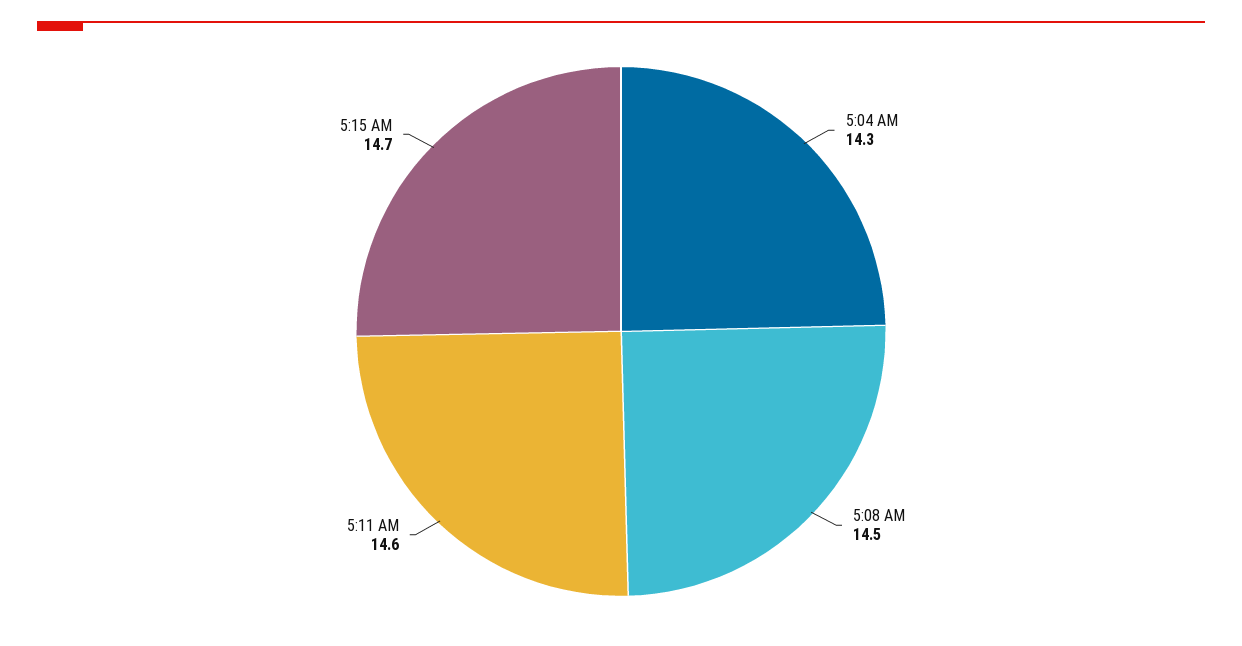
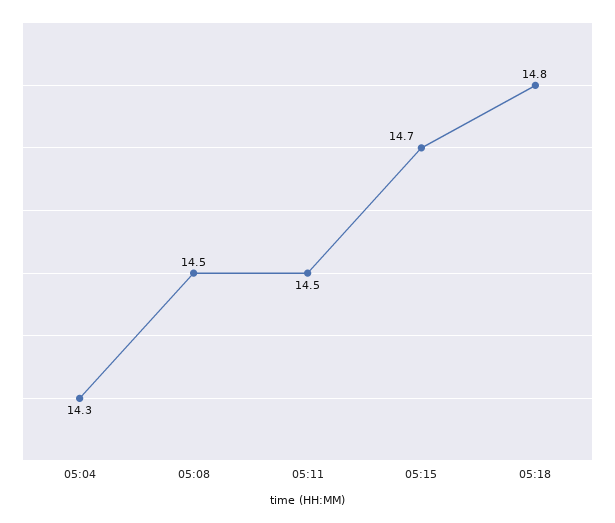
5:11 AM: 14.6 -> 14.5
05:18: none -> 14.8

